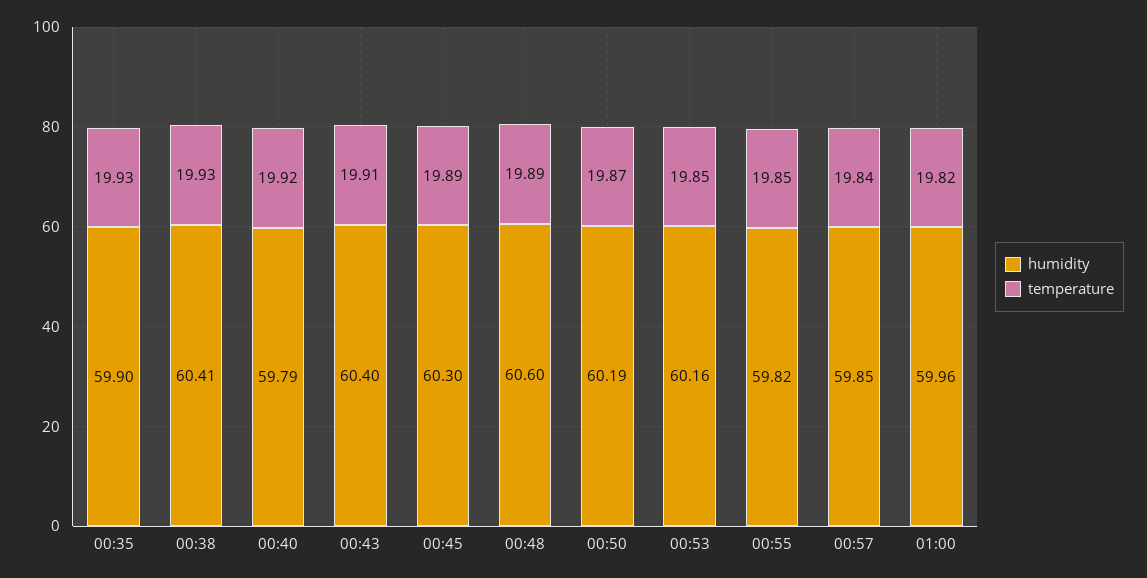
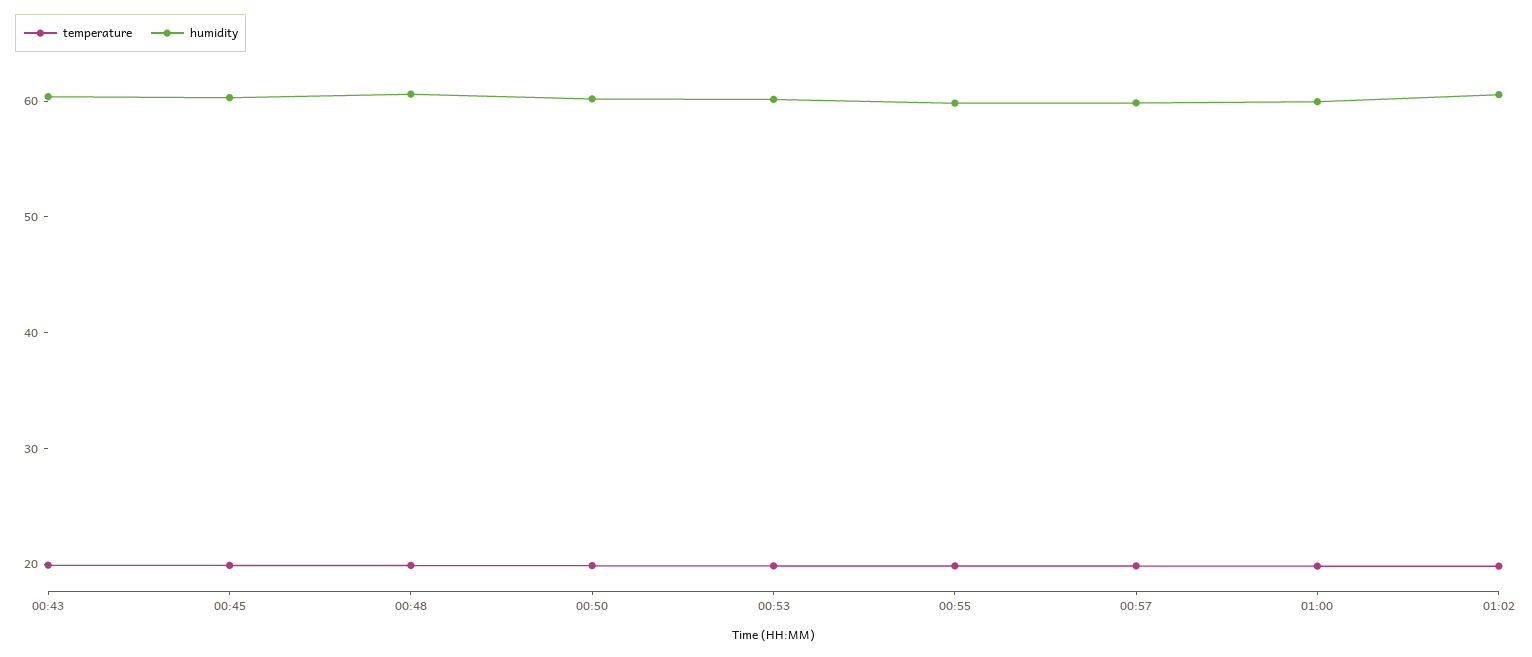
humidity, 00:35: 59.9 -> none
temperature, 00:35: 19.93 -> none
humidity, 00:38: 60.41 -> none
temperature, 00:38: 19.93 -> none
humidity, 00:40: 59.79 -> none
temperature, 00:40: 19.92 -> none
temperature, 01:02: none -> 20
humidity, 01:02: none -> 60

